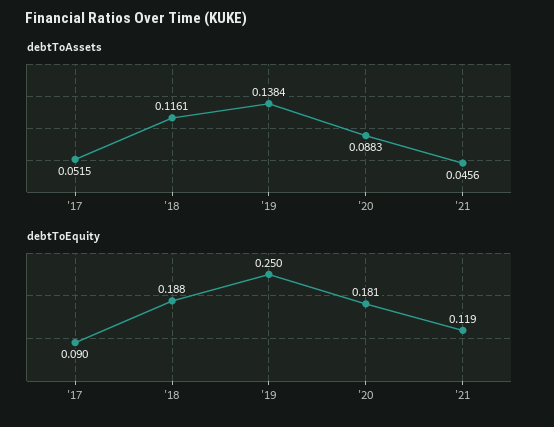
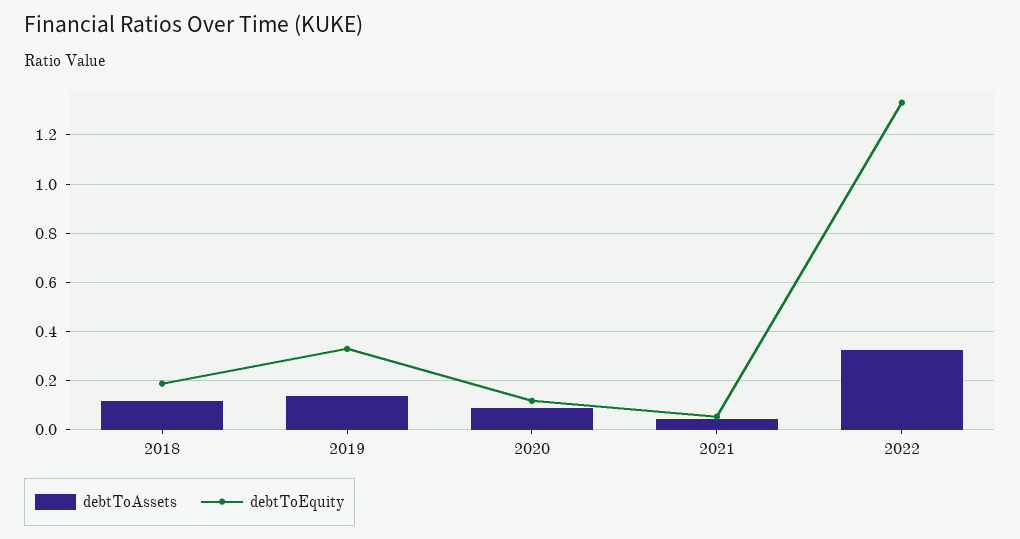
debtToAssets, '17: 0.0515 -> none
debtToEquity, '17: 0.09 -> none
debtToEquity, '19: 0.25 -> 0.325
debtToEquity, '20: 0.181 -> 0.125
debtToEquity, '21: 0.119 -> 0.05
debtToAssets, 2022: none -> 0.325
debtToEquity, 2022: none -> 1.325

